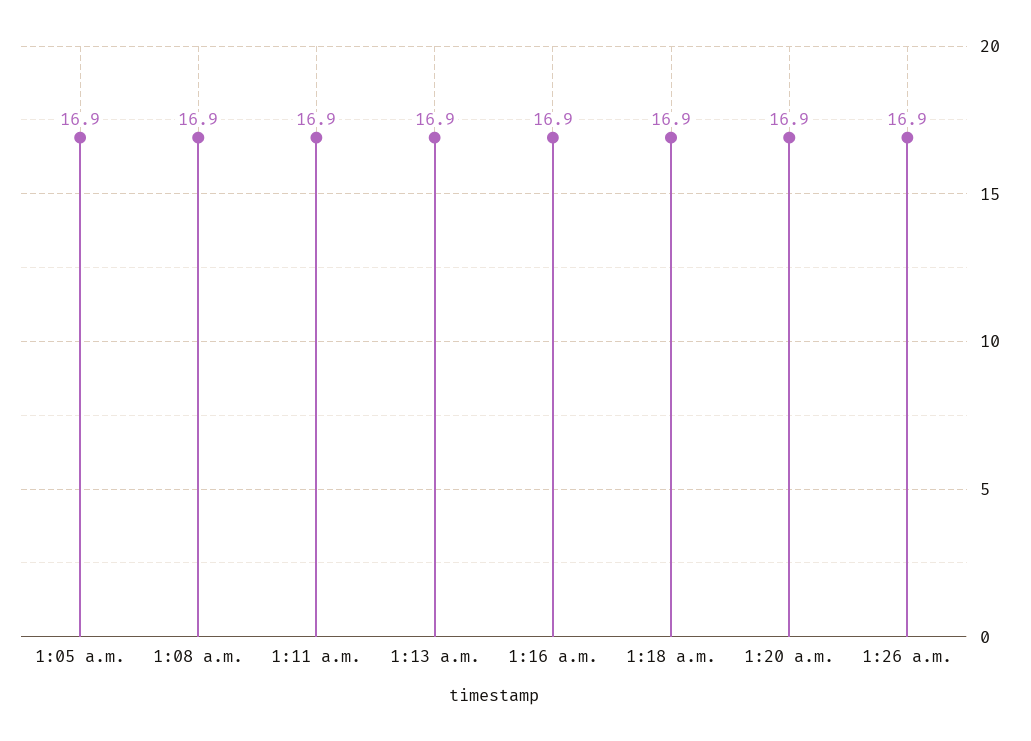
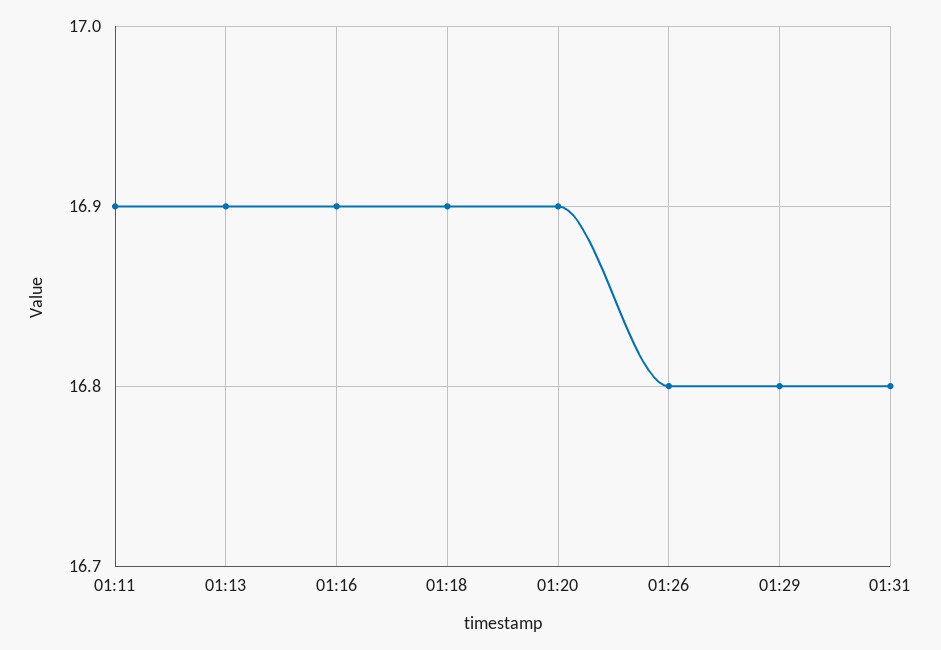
1:05 a.m.: 16.9 -> none
1:08 a.m.: 16.9 -> none
1:26 a.m.: 16.9 -> 16.8
01:29: none -> 16.8
01:31: none -> 16.8

